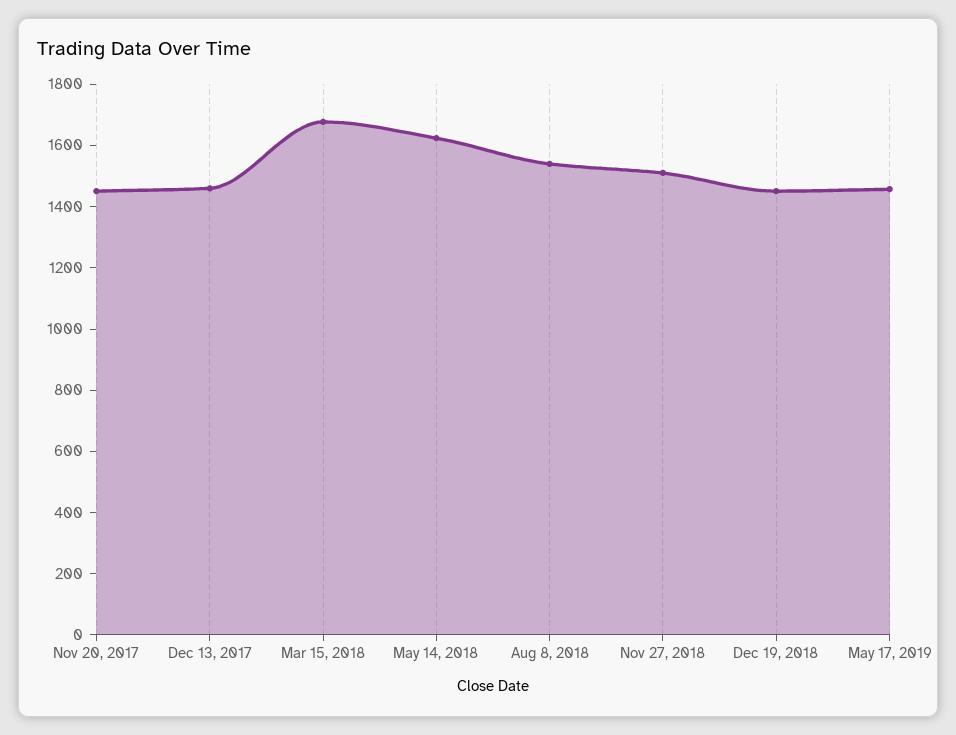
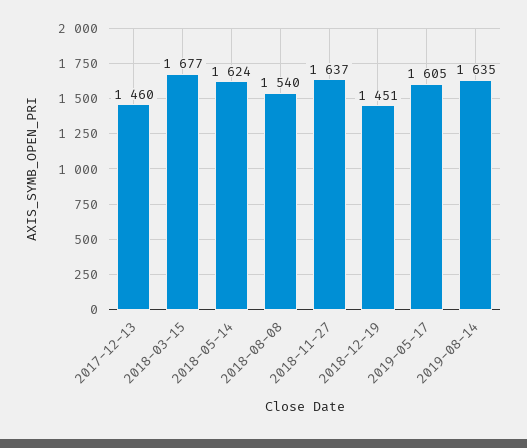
Nov 20, 2017: 1450 -> none
Nov 27, 2018: 1500 -> 1637
May 17, 2019: 1450 -> 1605
2019-08-14: none -> 1635

